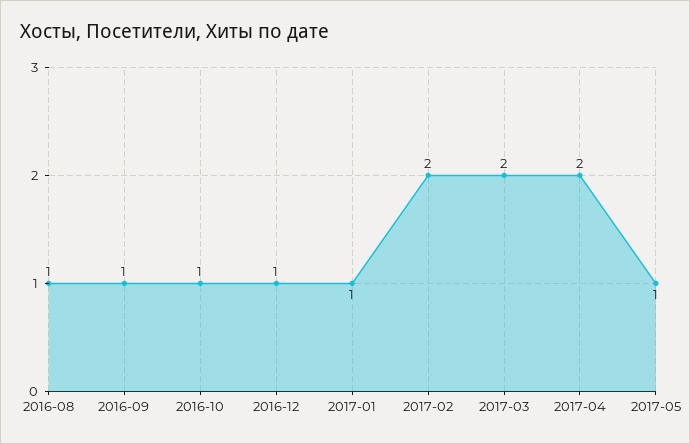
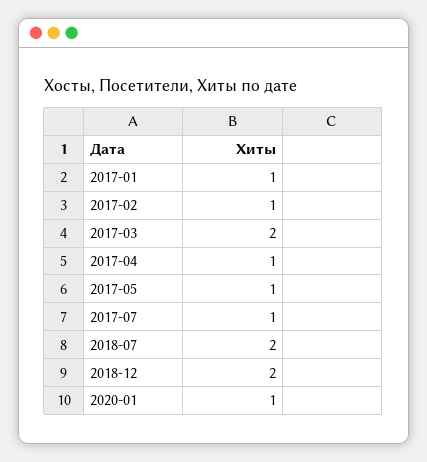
2016-08: 1 -> none
2016-09: 1 -> none
2016-10: 1 -> none
2016-12: 1 -> none
2017-02: 2 -> 1
2017-04: 2 -> 1
2017-07: none -> 1
2018-07: none -> 2
2018-12: none -> 2
2020-01: none -> 1

